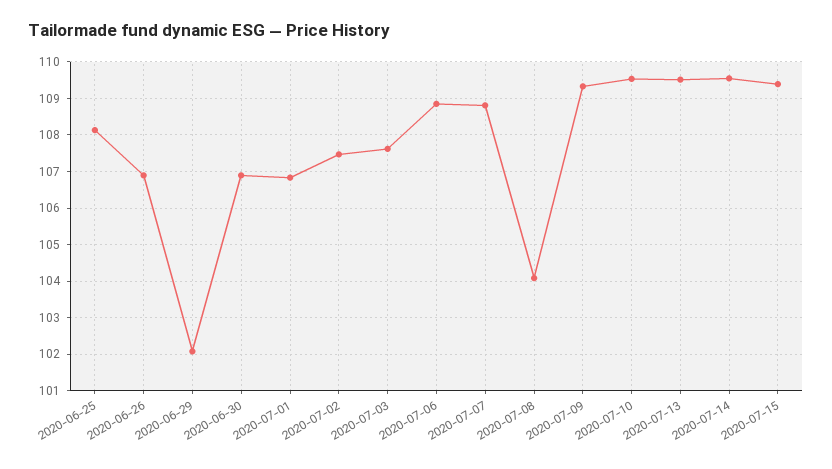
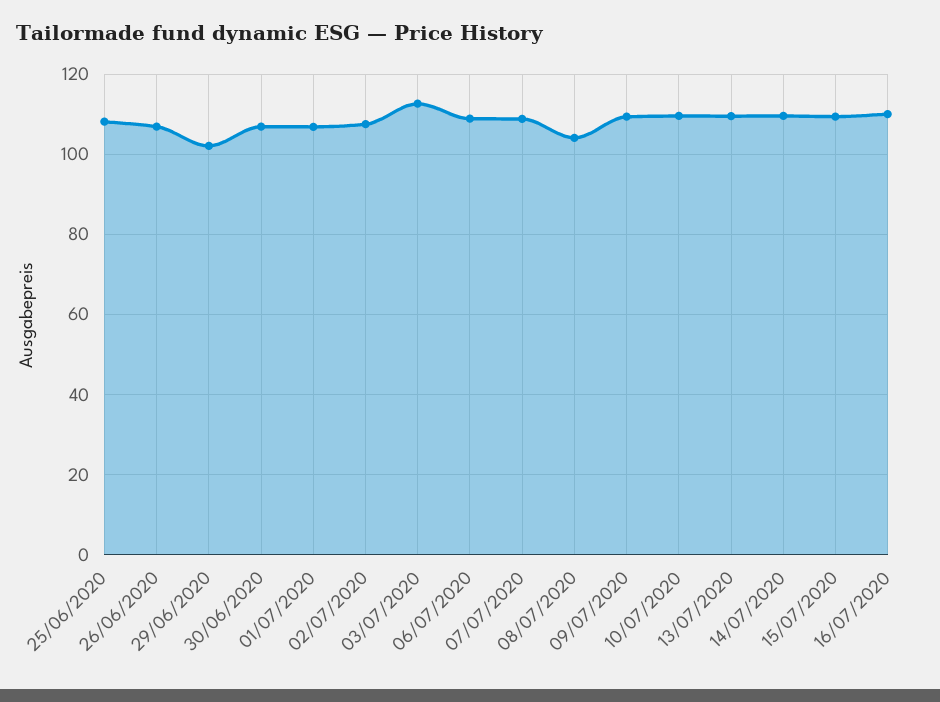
2020-07-03: 107.6 -> 112
16/07/2020: none -> 110

